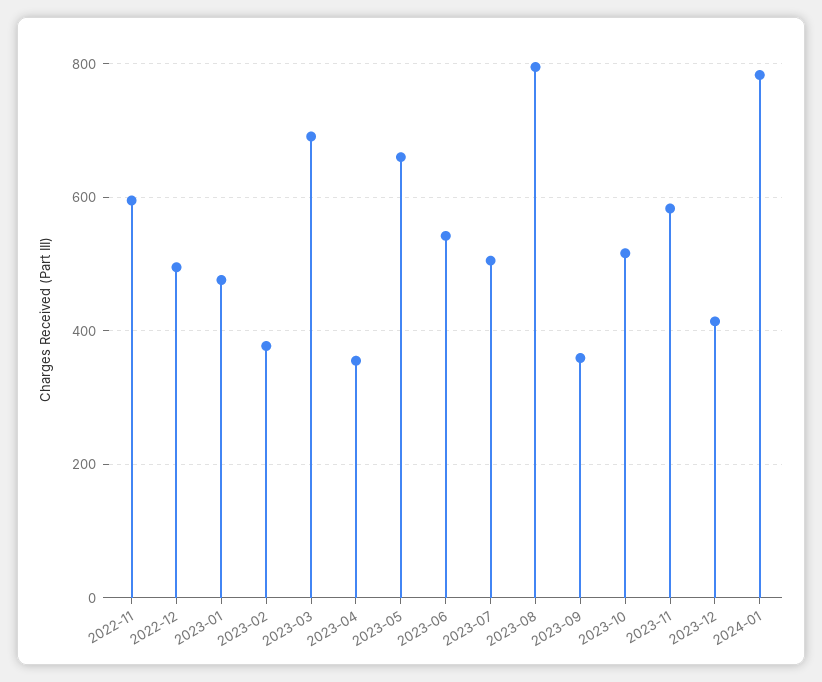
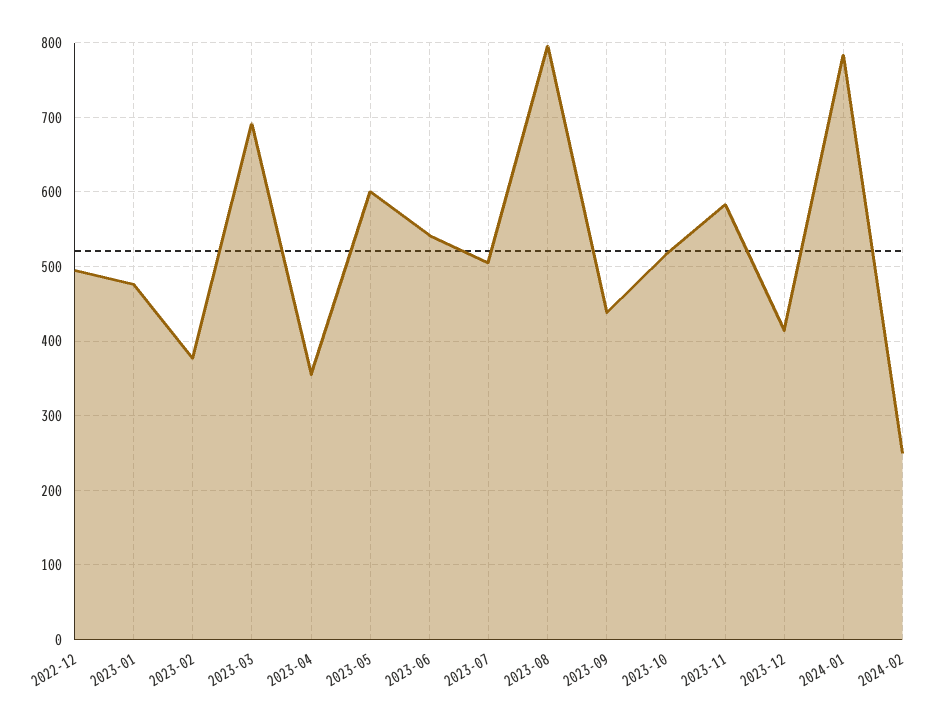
2022-11: 600 -> none
2023-05: 660 -> 600
2023-09: 360 -> 440
2024-02: none -> 250

